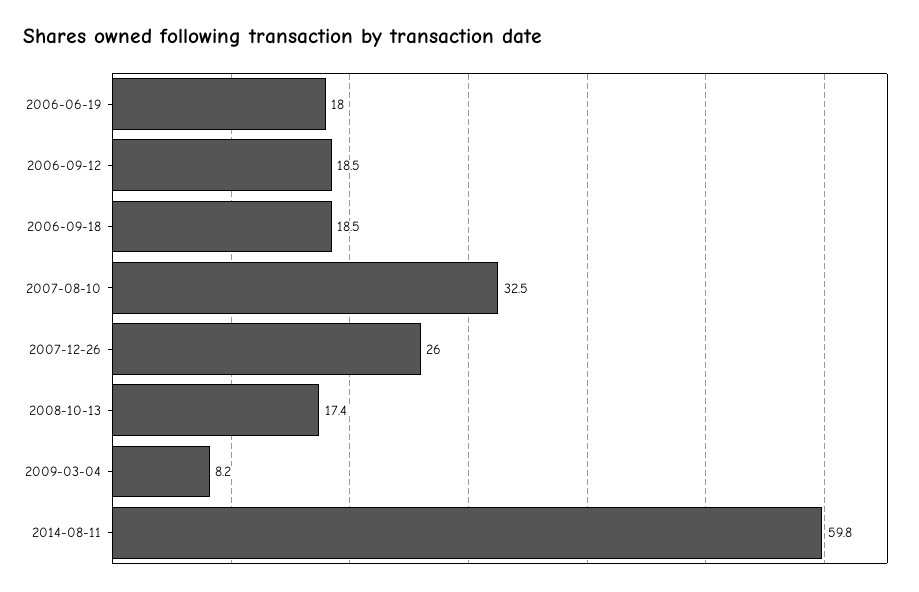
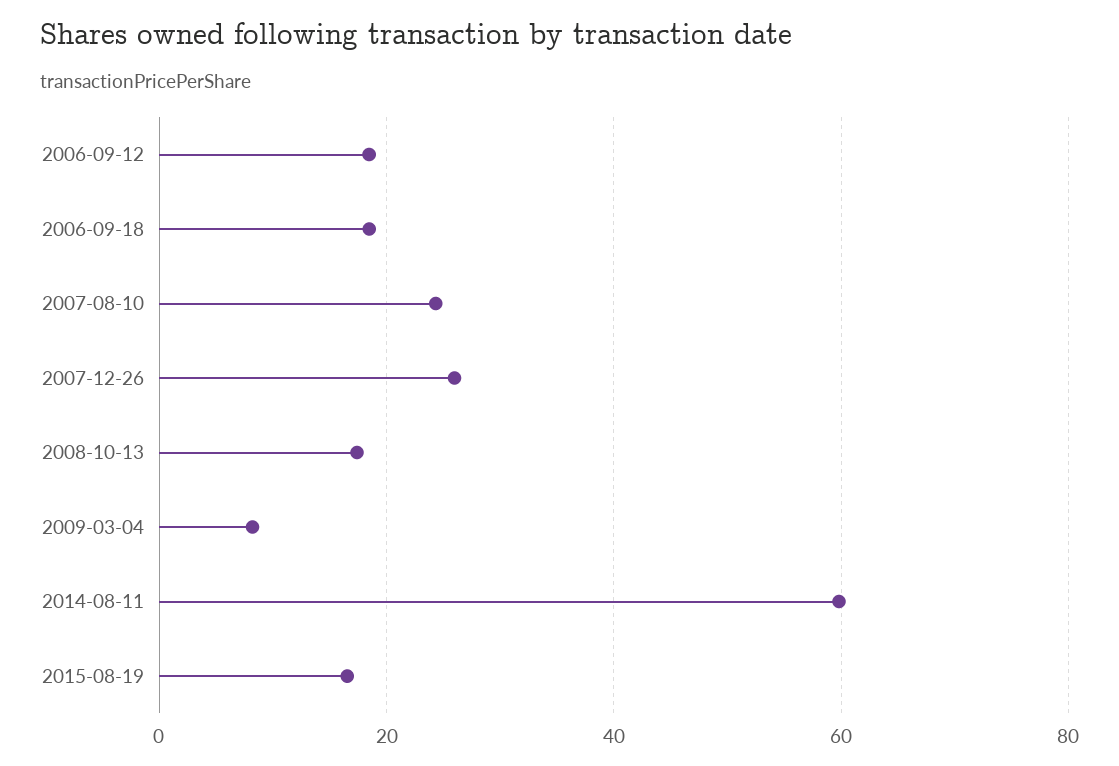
2006-06-19: 18 -> none
2007-08-10: 32.5 -> 24
2015-08-19: none -> 16

